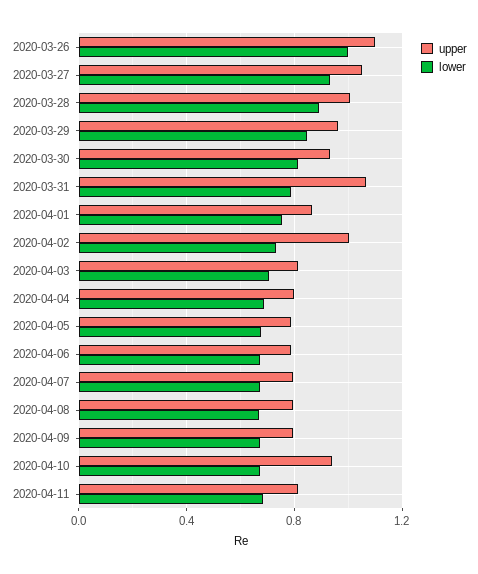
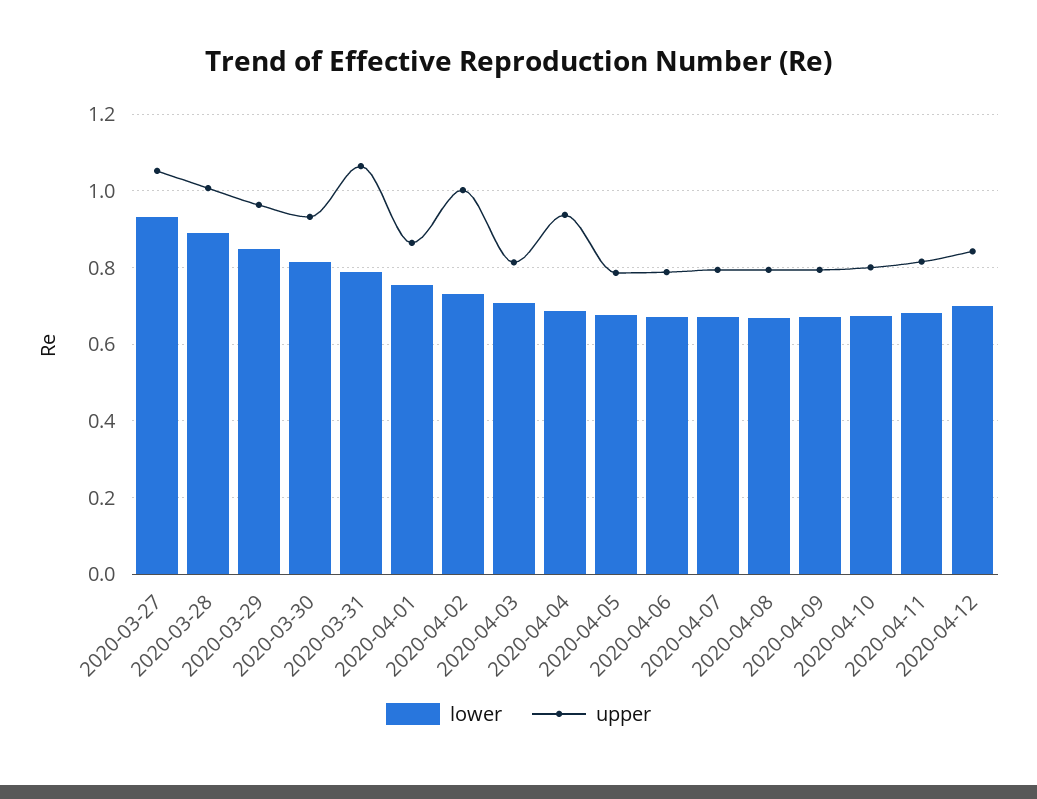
upper, 2020-03-26: 1.1 -> none
lower, 2020-03-26: 1 -> none
upper, 2020-04-04: 0.8 -> 0.94
upper, 2020-04-10: 0.95 -> 0.8
lower, 2020-04-12: none -> 0.7
upper, 2020-04-12: none -> 0.84

